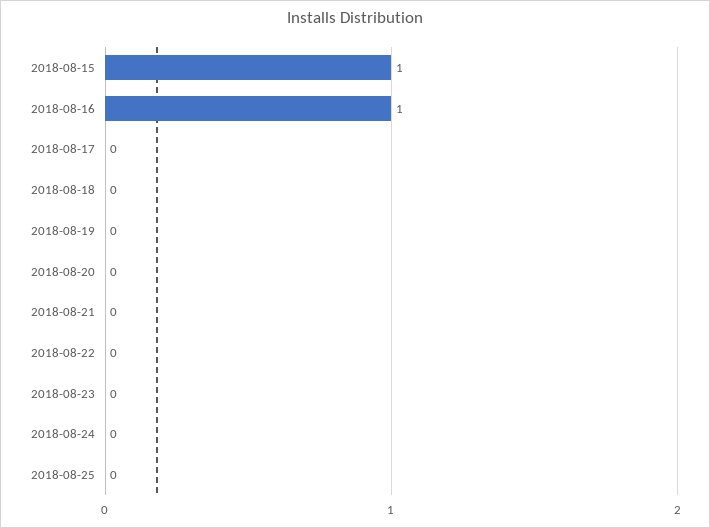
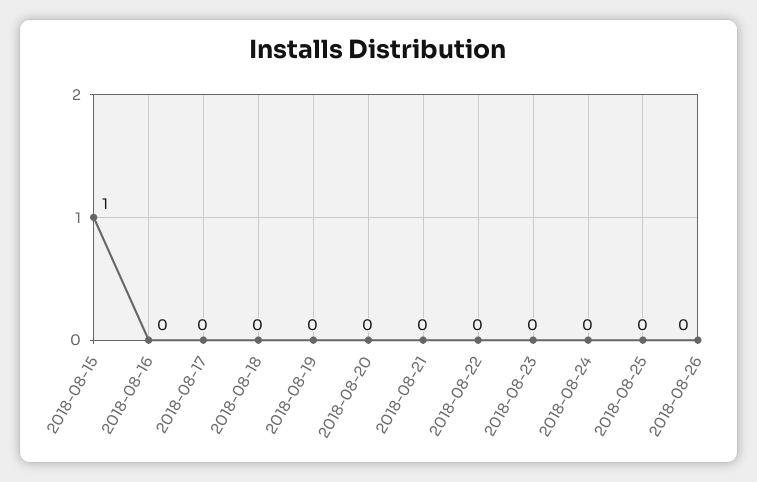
2018-08-16: 1 -> 0
2018-08-26: none -> 0

